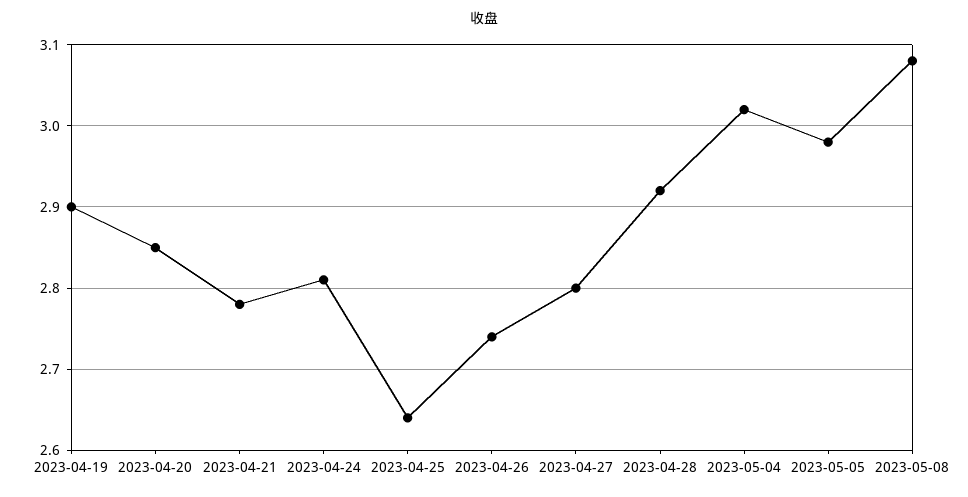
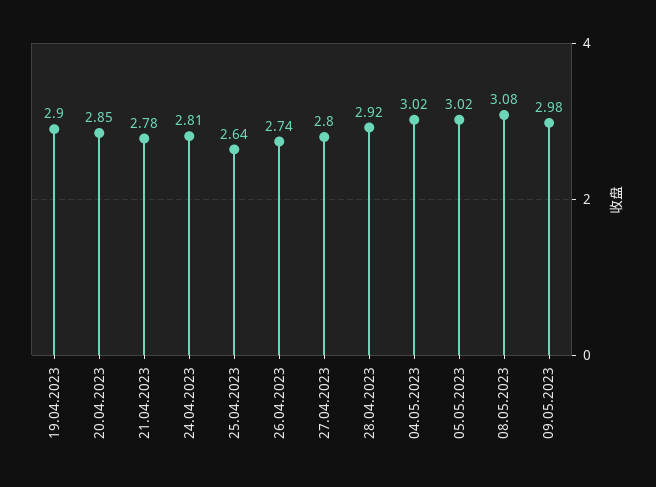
2023-05-05: 2.98 -> 3.02
09.05.2023: none -> 2.98

